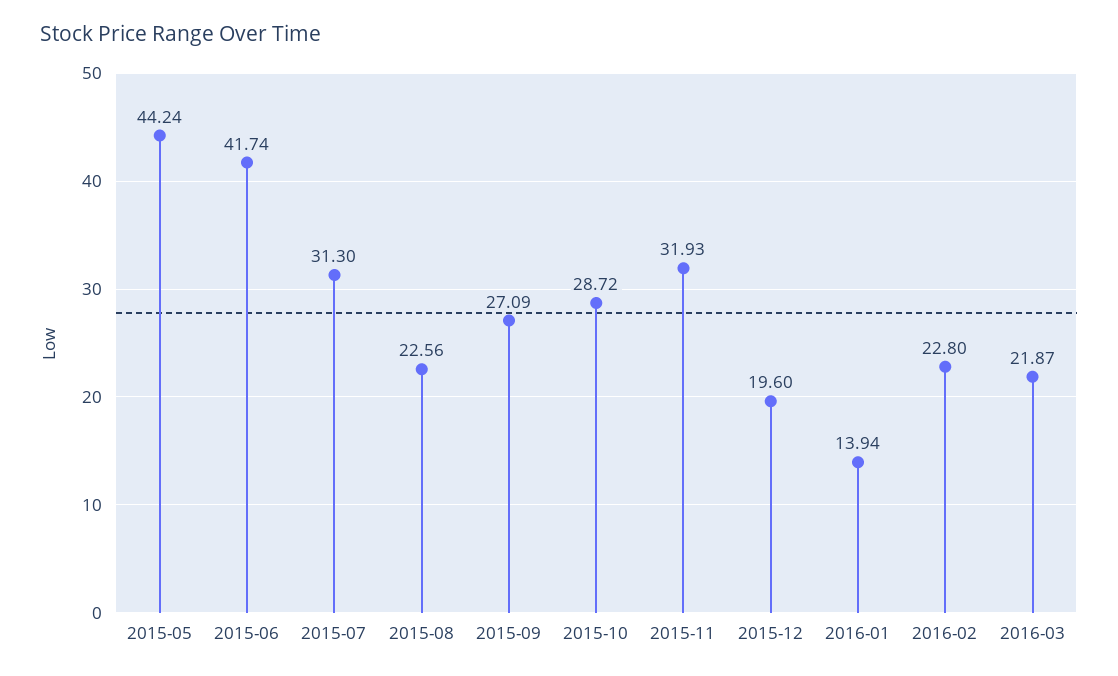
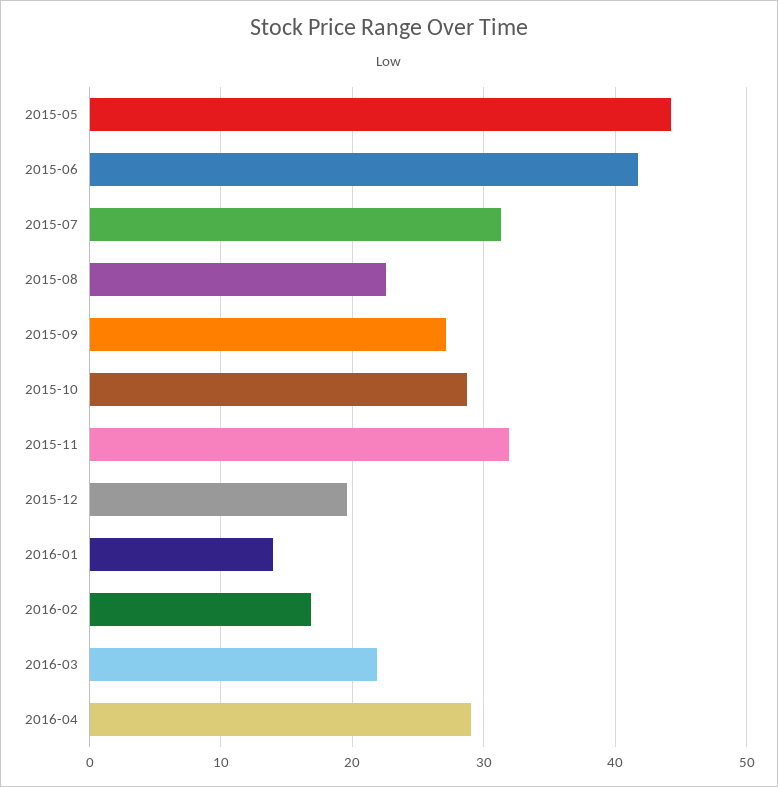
2016-02: 22.8 -> 17
2016-04: none -> 29

